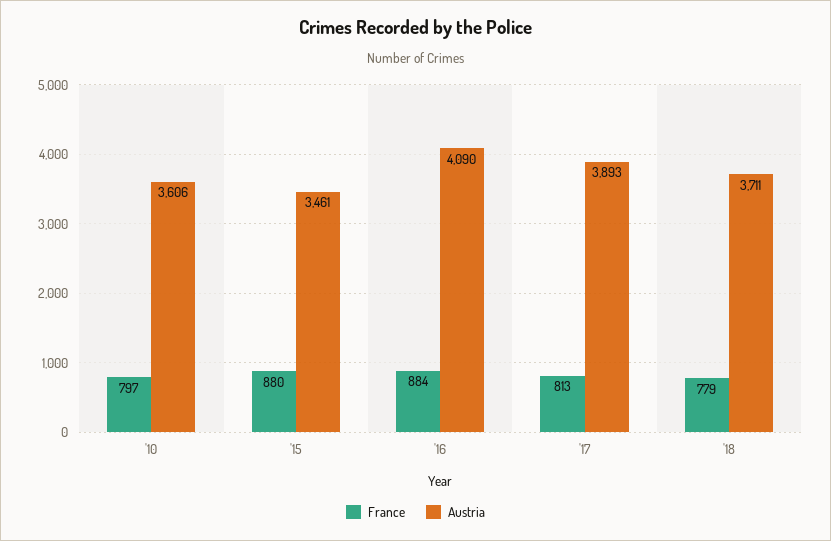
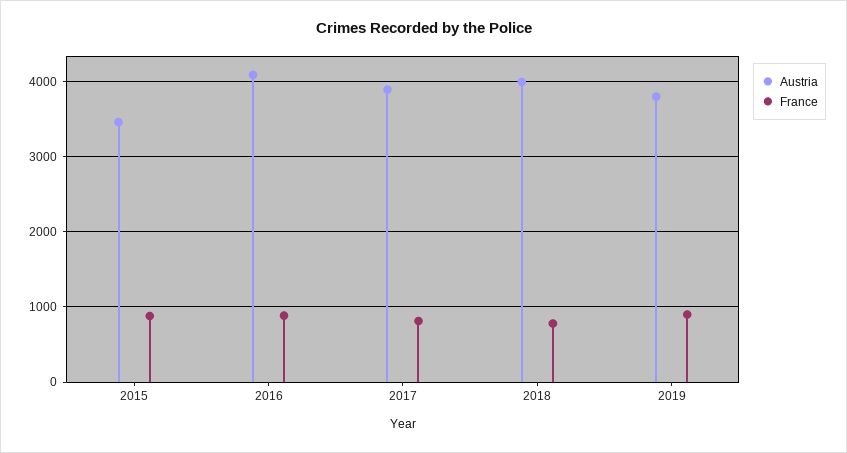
France, '10: 797 -> none
Austria, '10: 3606 -> none
Austria, '18: 3711 -> 4000
Austria, 2019: none -> 3800
France, 2019: none -> 900

